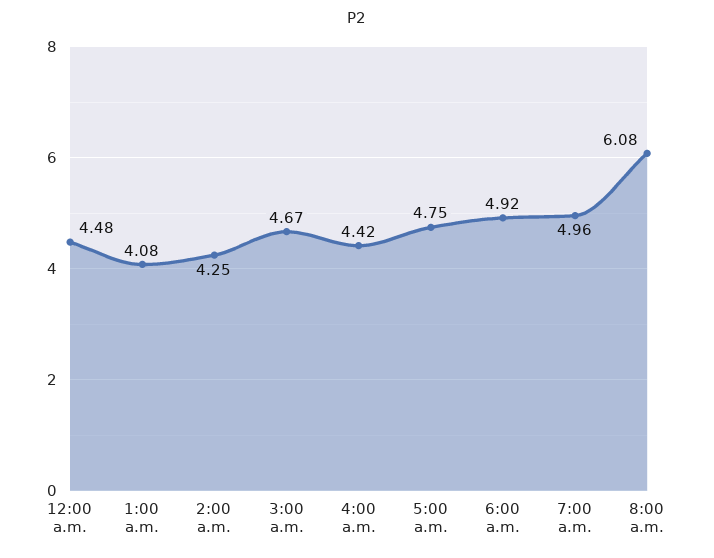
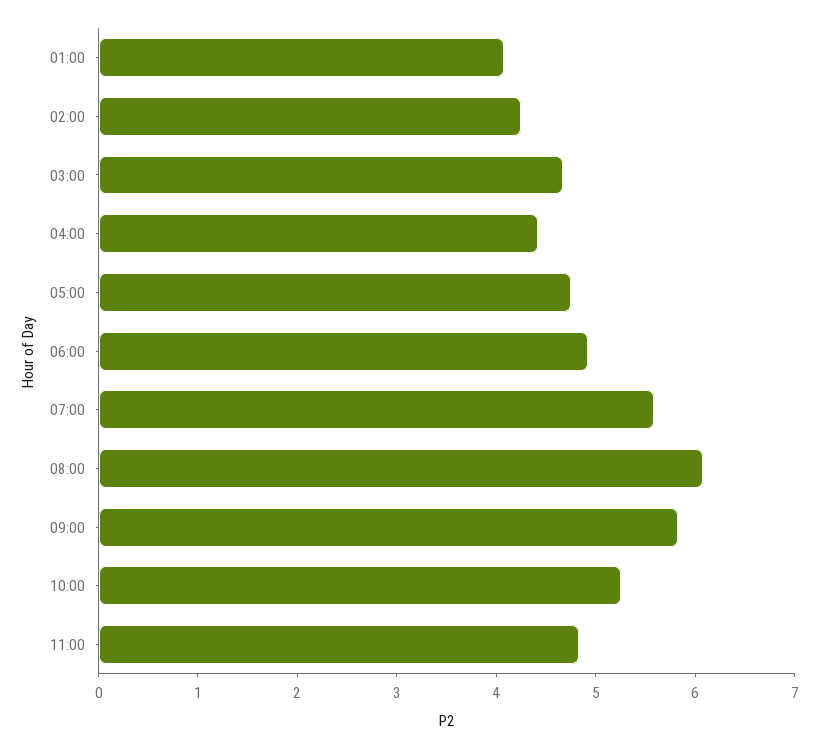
12:00 a.m.: 4.48 -> none
7:00 a.m.: 4.96 -> 5.6
09:00: none -> 5.8
10:00: none -> 5.2
11:00: none -> 4.8

